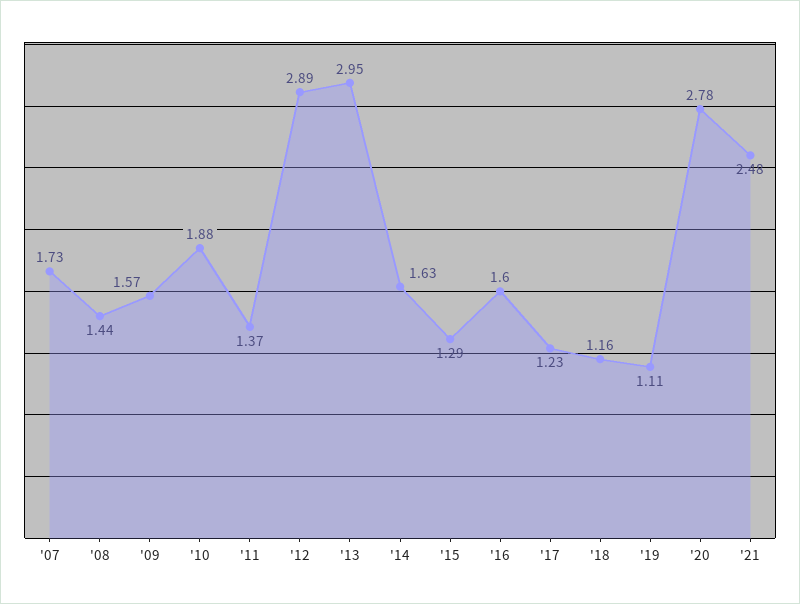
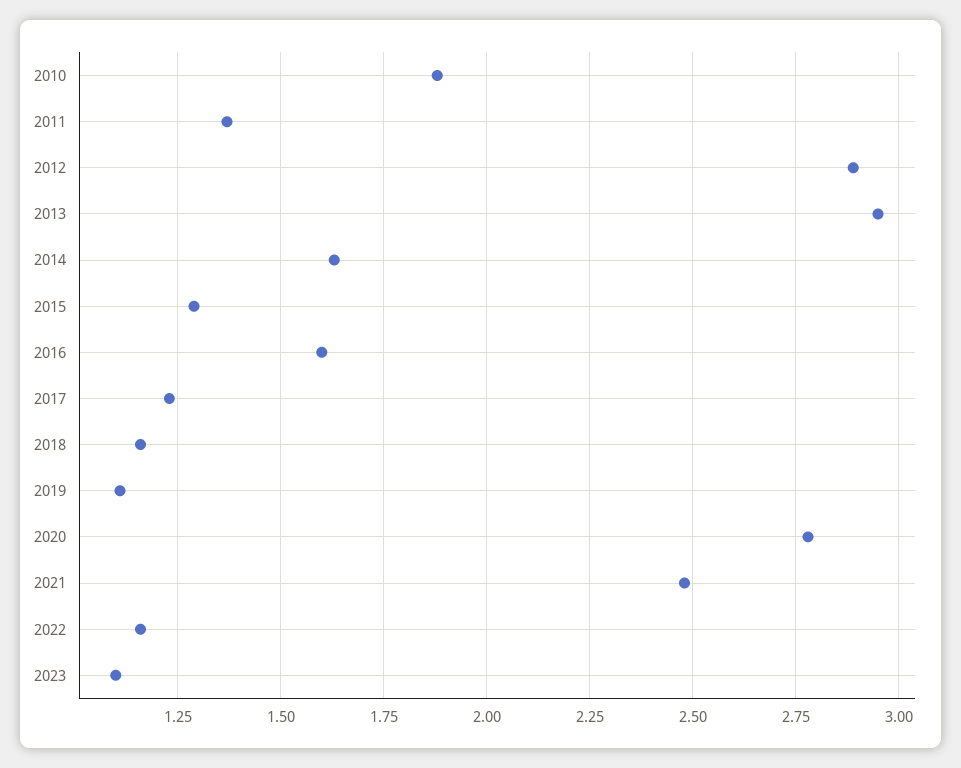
'07: 1.73 -> none
'08: 1.44 -> none
'09: 1.57 -> none
2022: none -> 1.15
2023: none -> 1.1

